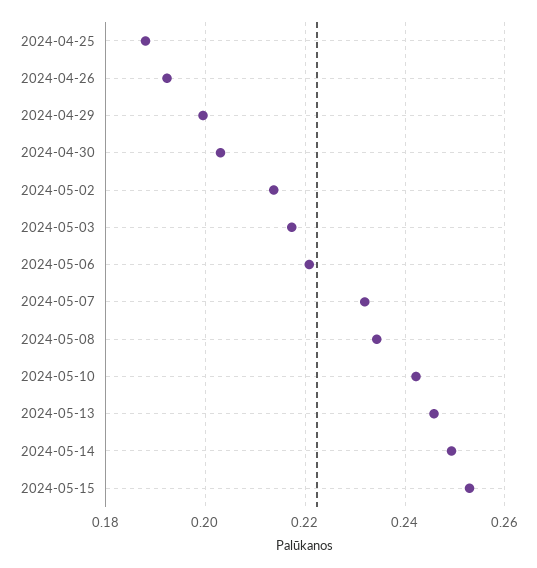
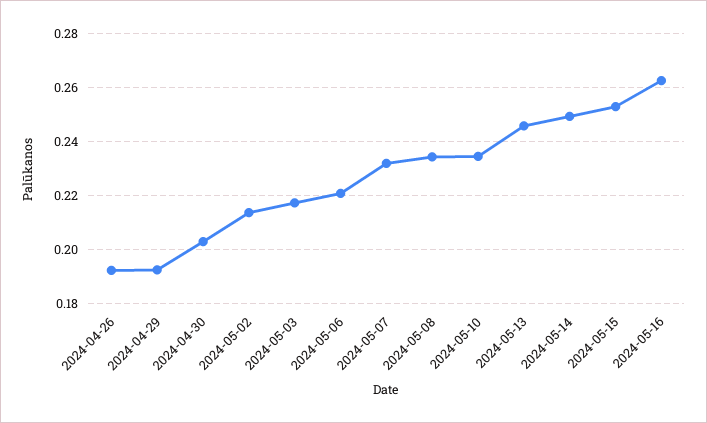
2024-04-25: 0.188 -> none
2024-04-29: 0.2 -> 0.1925
2024-05-10: 0.242 -> 0.235
2024-05-16: none -> 0.2625

